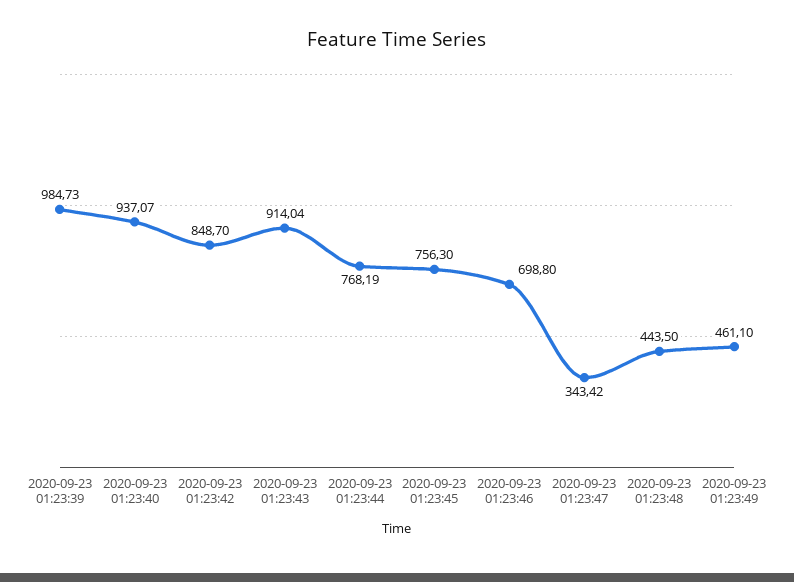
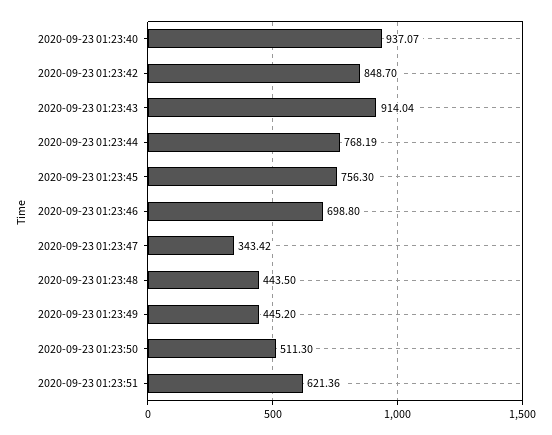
2020-09-23 01:23:39: 984.73 -> none
2020-09-23 01:23:49: 461.1 -> 445.2
2020-09-23 01:23:50: none -> 511.3
2020-09-23 01:23:51: none -> 621.36

